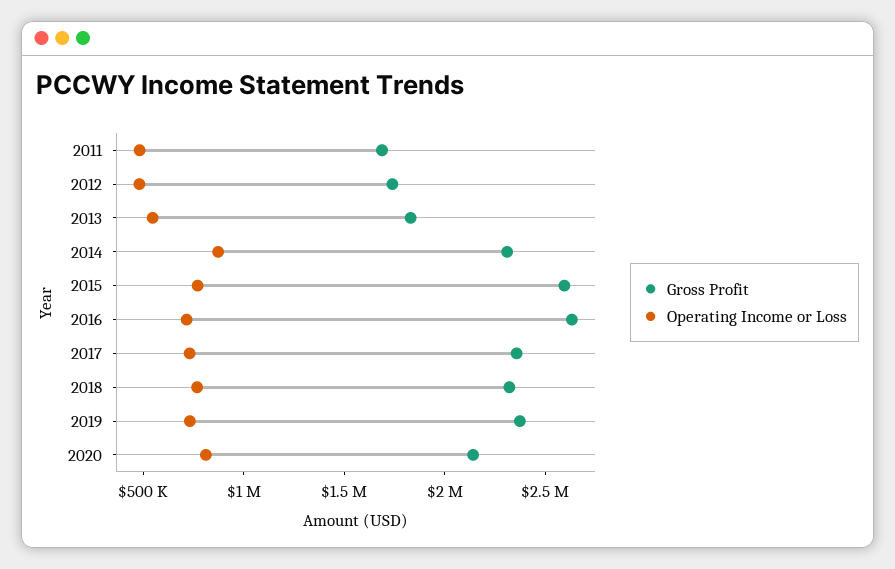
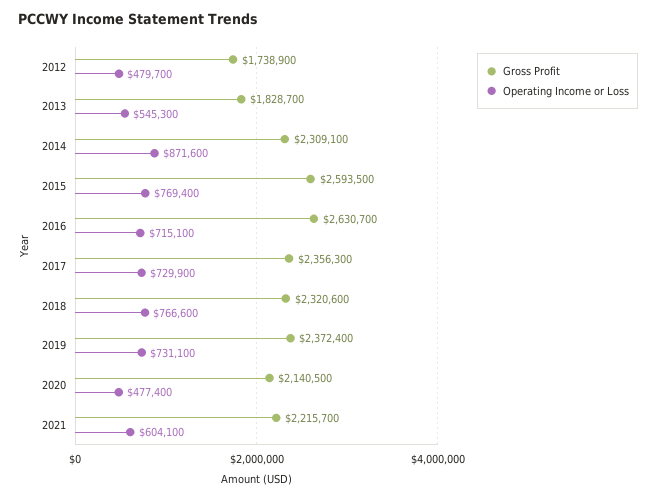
Gross Profit, 2011: 1700000 -> none
Operating Income or Loss, 2011: 500000 -> none
Operating Income or Loss, 2020: 800000 -> 477400
Gross Profit, 2021: none -> 2215700
Operating Income or Loss, 2021: none -> 604100

